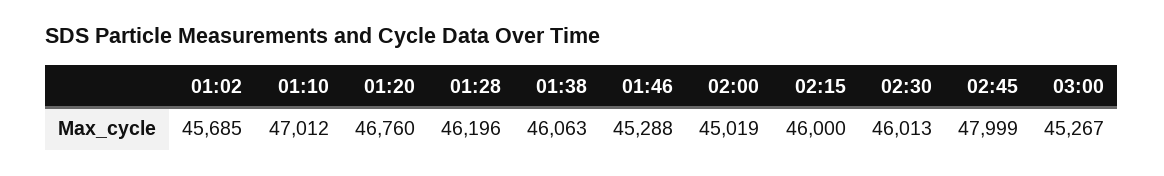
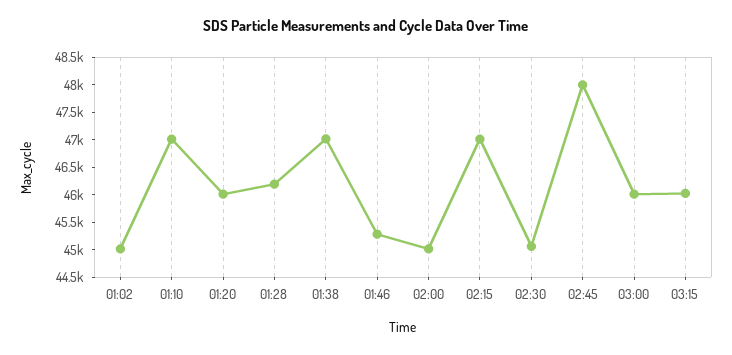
01:02: 45685 -> 45000
01:20: 46760 -> 46000
01:38: 46063 -> 47000
02:15: 46000 -> 47000
02:30: 46013 -> 45000
03:00: 45267 -> 46000
03:15: none -> 46000

